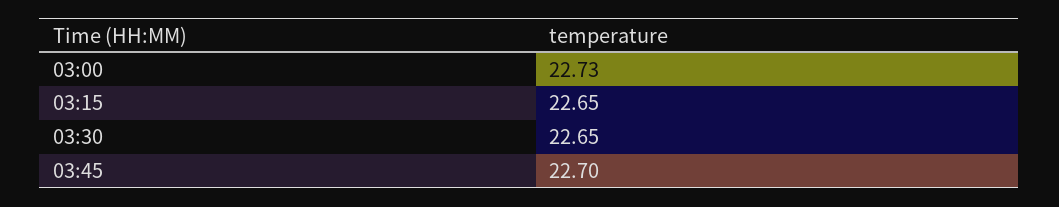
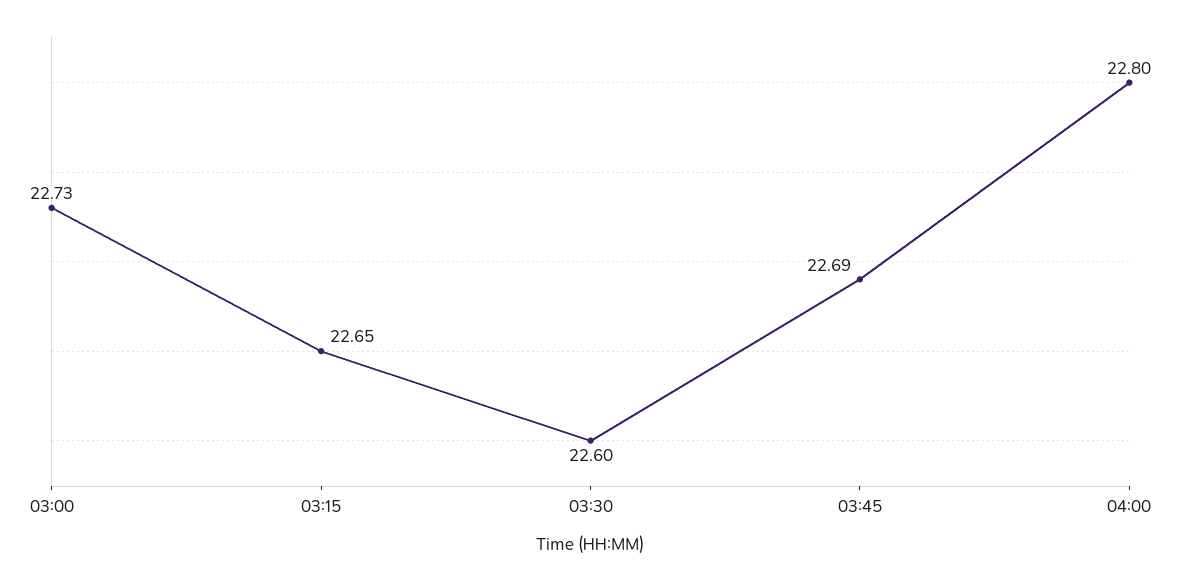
03:30: 22.65 -> 22.6
03:45: 22.7 -> 22.69
04:00: none -> 22.8

